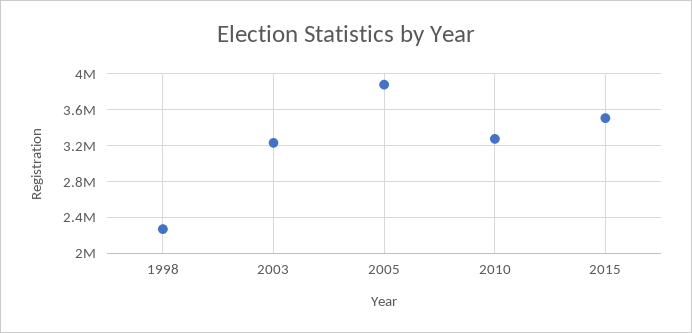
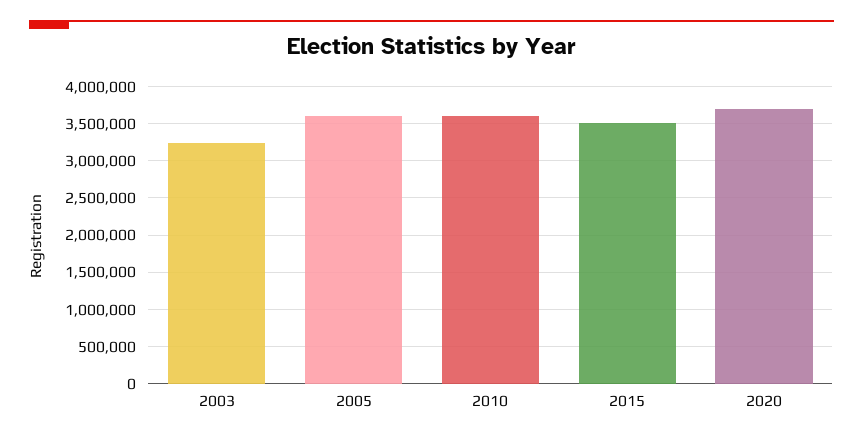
1998: 2300000 -> none
2005: 3900000 -> 3600000
2010: 3300000 -> 3600000
2020: none -> 3700000

